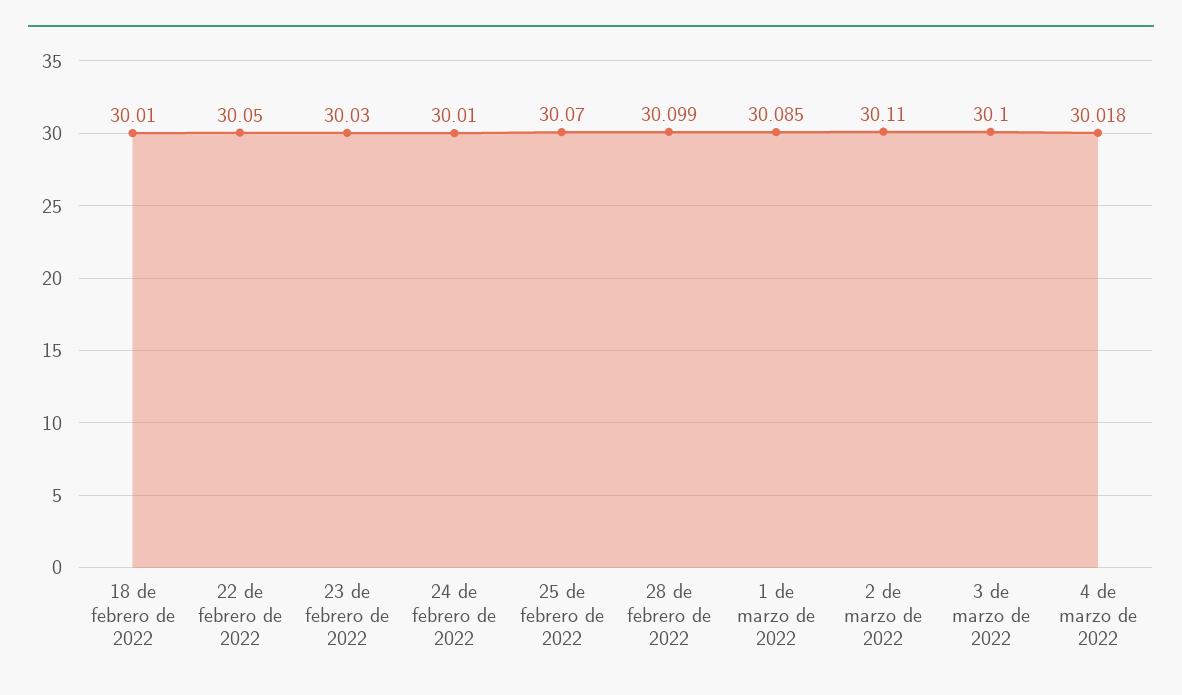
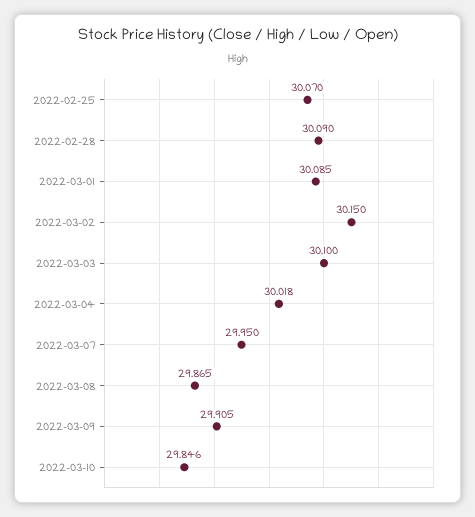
18 de febrero de 2022: 30.01 -> none
22 de febrero de 2022: 30.05 -> none
23 de febrero de 2022: 30.03 -> none
24 de febrero de 2022: 30.01 -> none
28 de febrero de 2022: 30.099 -> 30.09
2 de marzo de 2022: 30.11 -> 30.15
2022-03-07: none -> 29.95
2022-03-08: none -> 29.865
2022-03-09: none -> 29.905
2022-03-10: none -> 29.846

